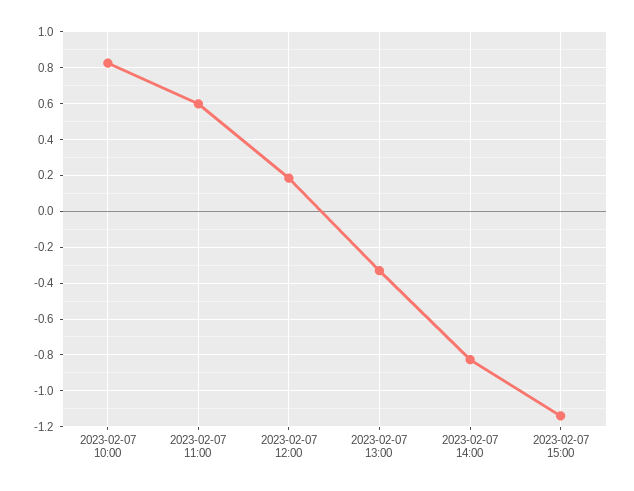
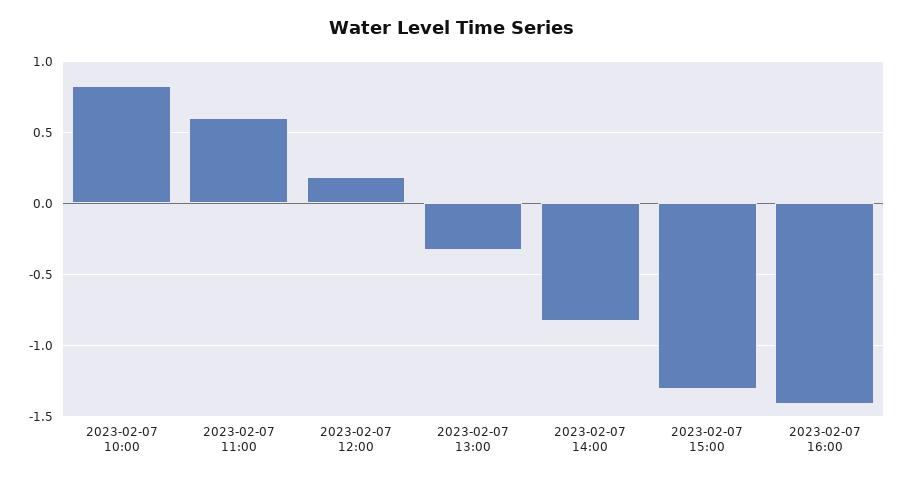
2023-02-07 15:00: -1.15 -> -1.3
2023-02-07 16:00: none -> -1.4

